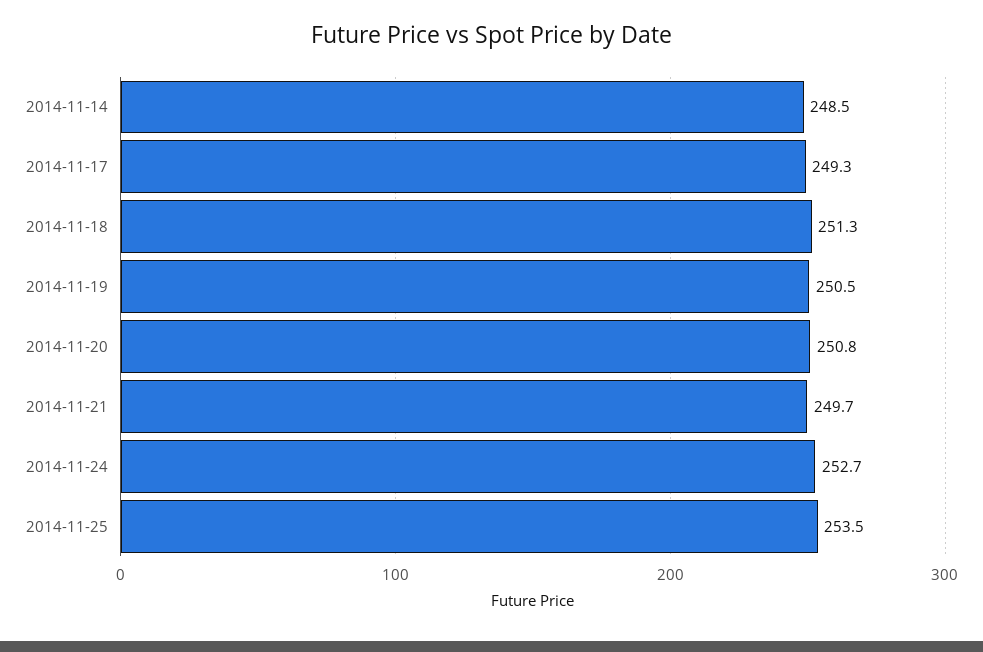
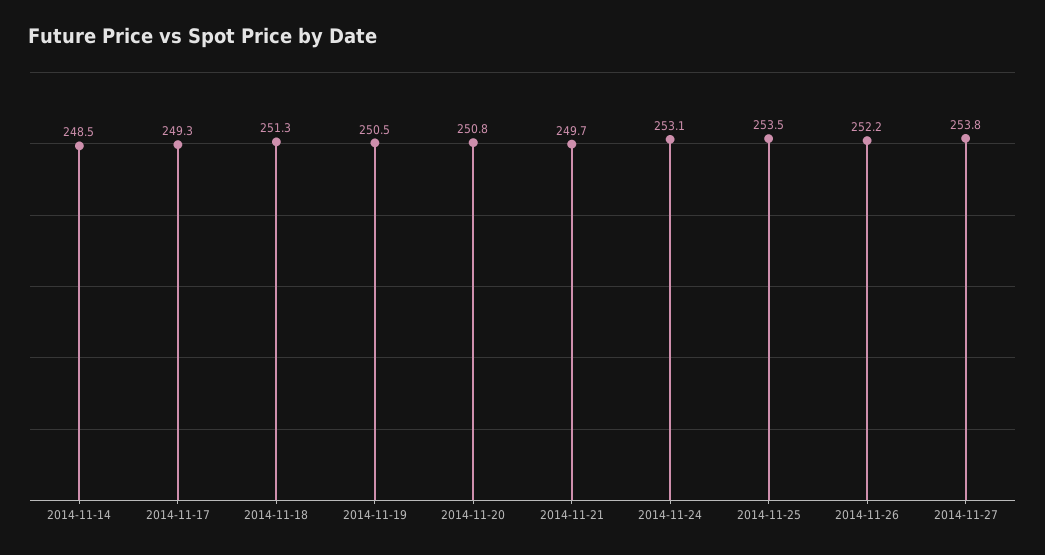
2014-11-24: 252.7 -> 253.1
2014-11-26: none -> 252.2
2014-11-27: none -> 253.8

